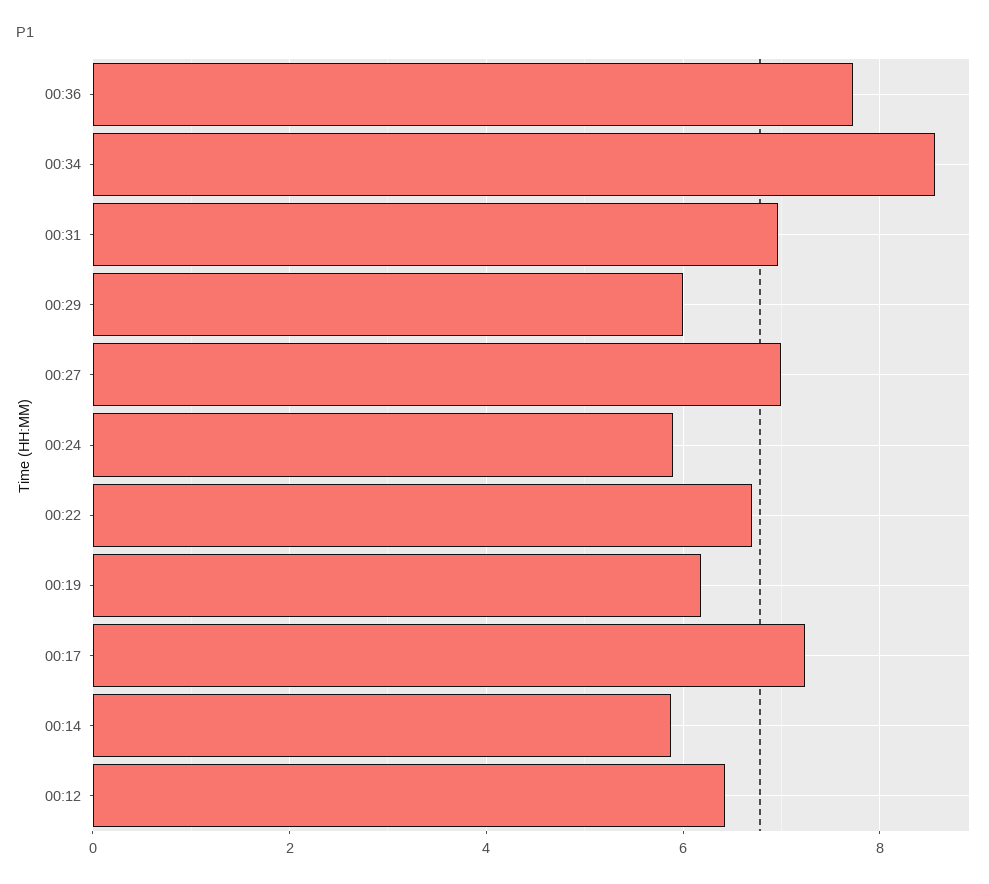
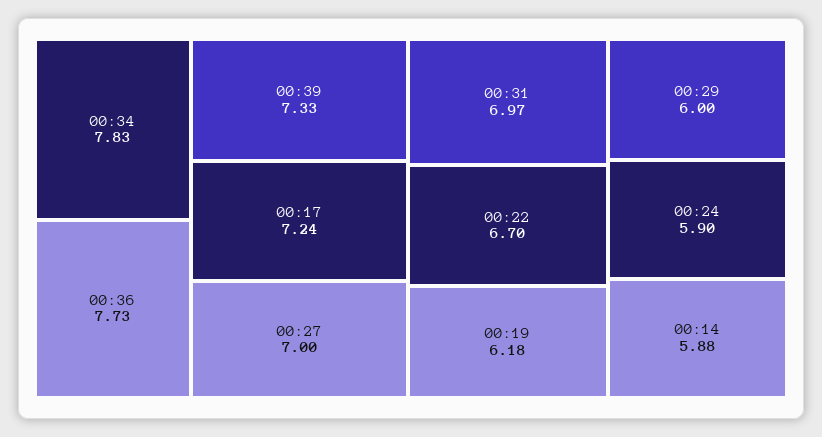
00:34: 8.6 -> 7.83
00:12: 6.4 -> none
00:39: none -> 7.33

